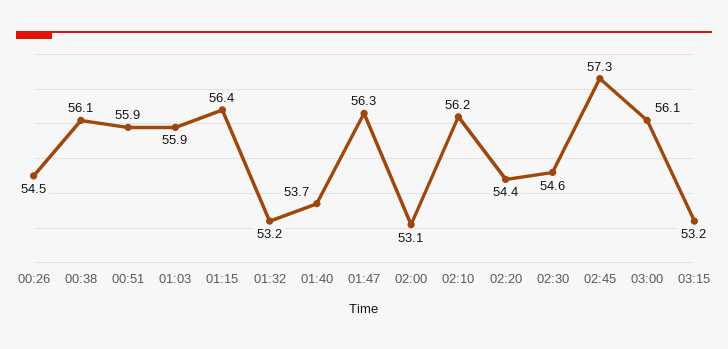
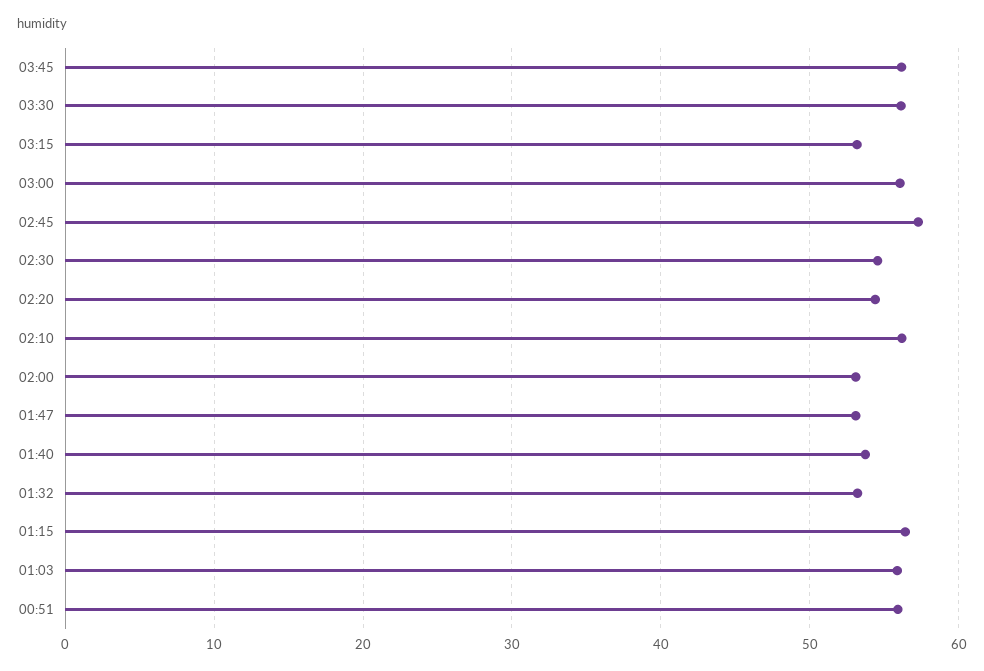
00:26: 54.5 -> none
00:38: 56.1 -> none
01:47: 56.3 -> 53
03:45: none -> 56
03:30: none -> 56

